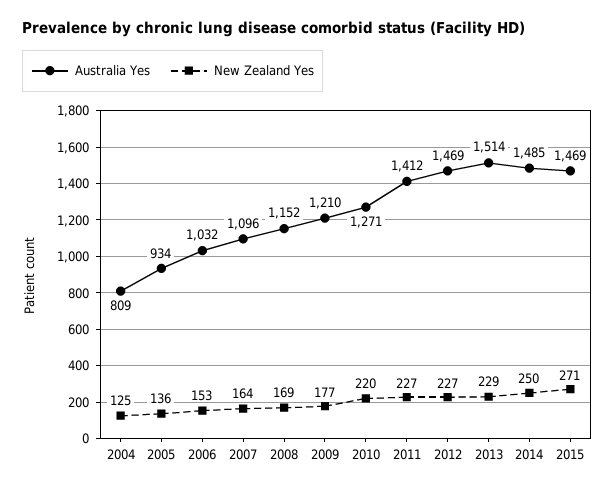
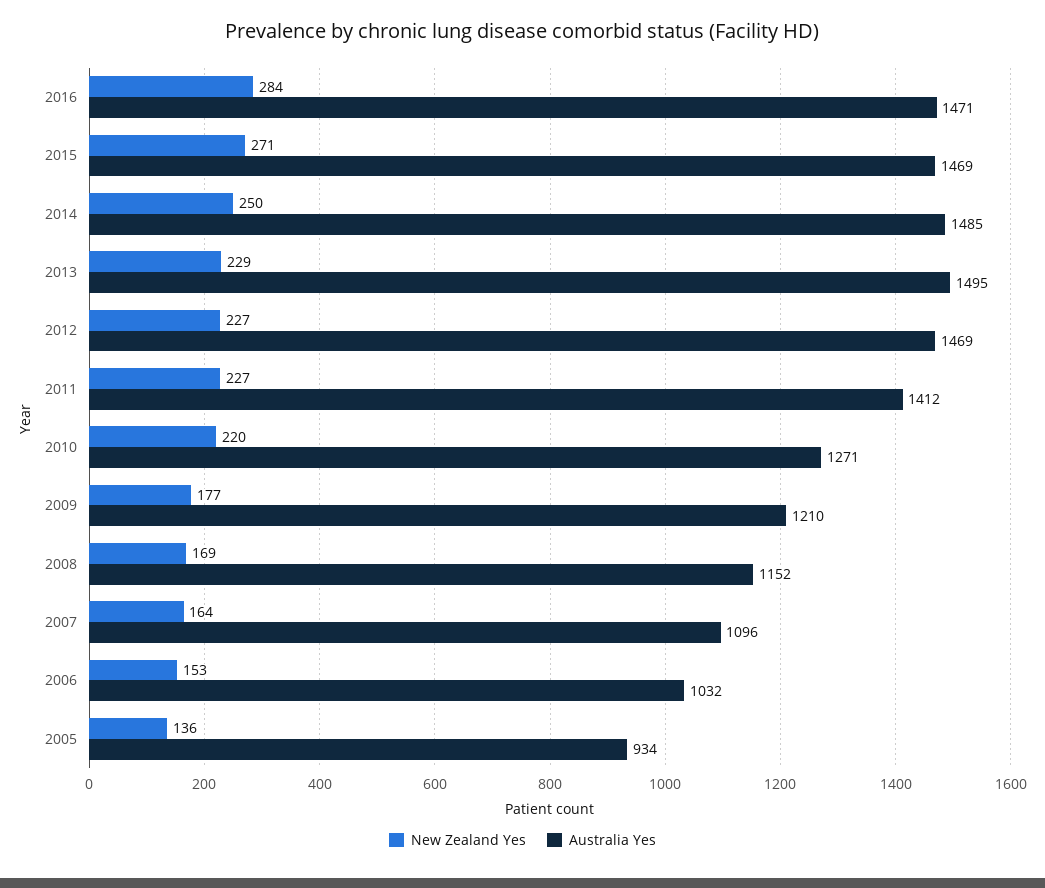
Australia Yes, 2004: 809 -> none
New Zealand Yes, 2004: 125 -> none
Australia Yes, 2013: 1514 -> 1495
New Zealand Yes, 2016: none -> 284
Australia Yes, 2016: none -> 1471

